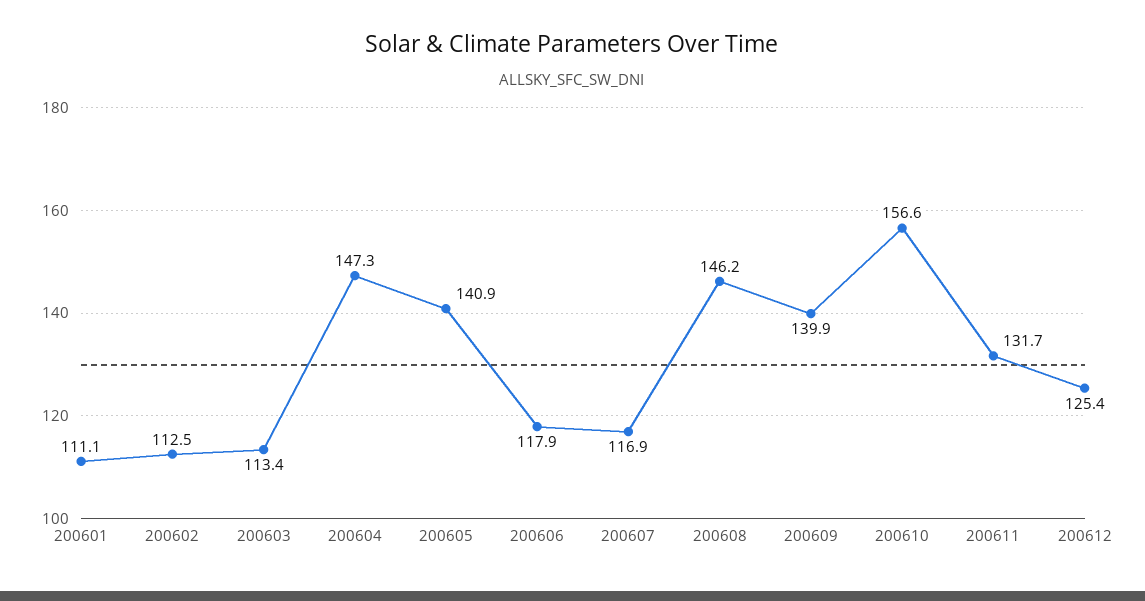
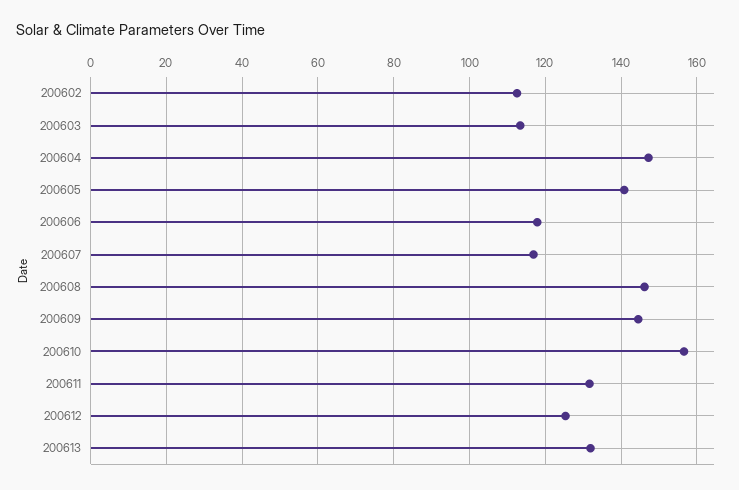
200601: 111.1 -> none
200609: 139.9 -> 144
200613: none -> 132

